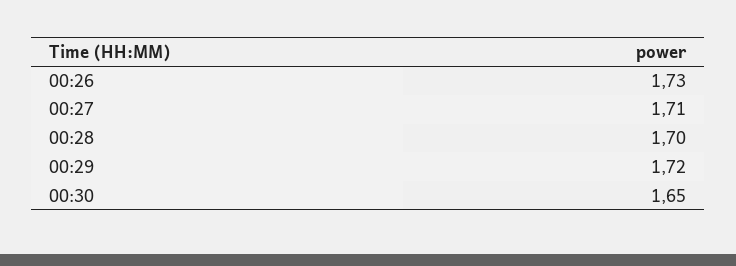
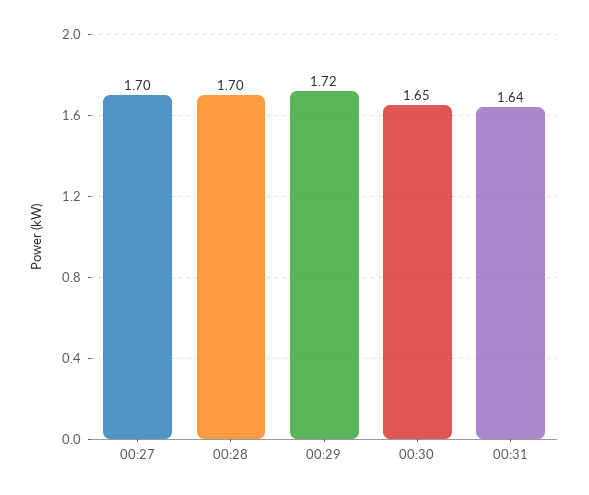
00:26: 1.73 -> none
00:27: 1.71 -> 1.7
00:31: none -> 1.64

